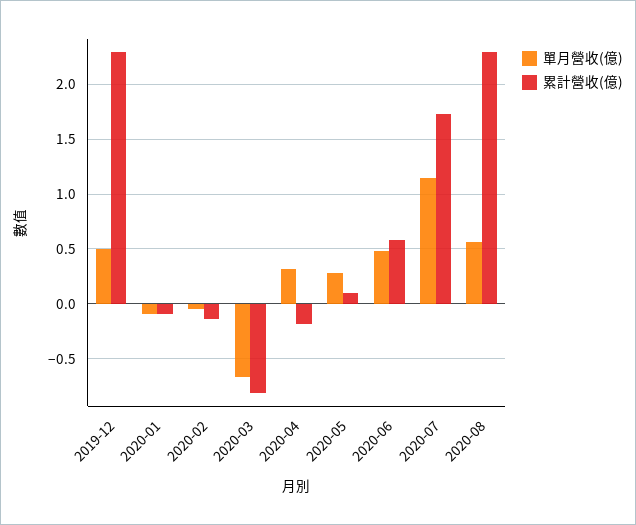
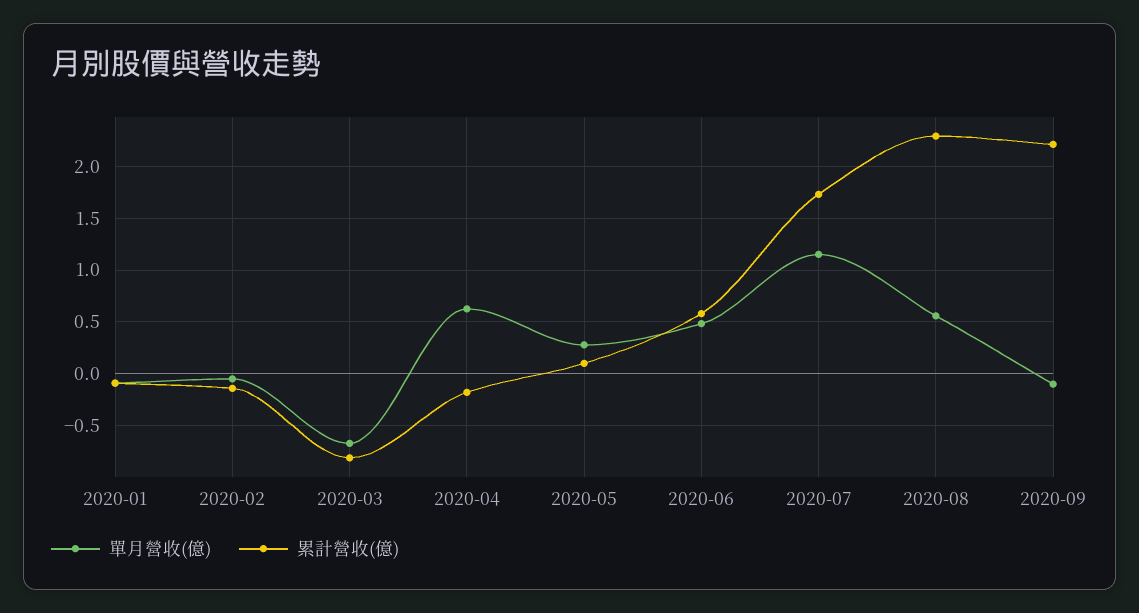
單月營收(億), 2019-12: 0.5 -> none
累計營收(億), 2019-12: 2.3 -> none
單月營收(億), 2020-04: 0.3 -> 0.6
單月營收(億), 2020-09: none -> -0.1
累計營收(億), 2020-09: none -> 2.2

